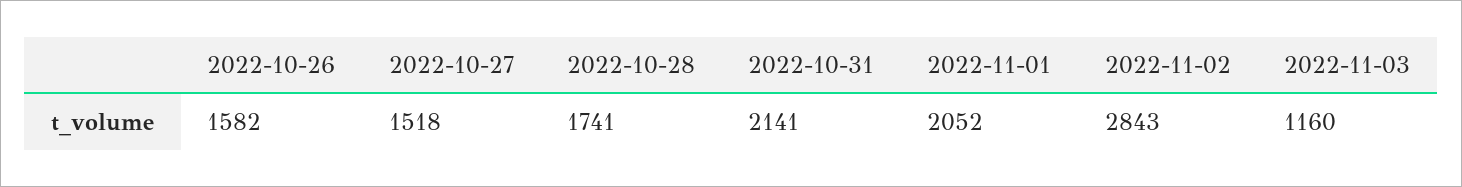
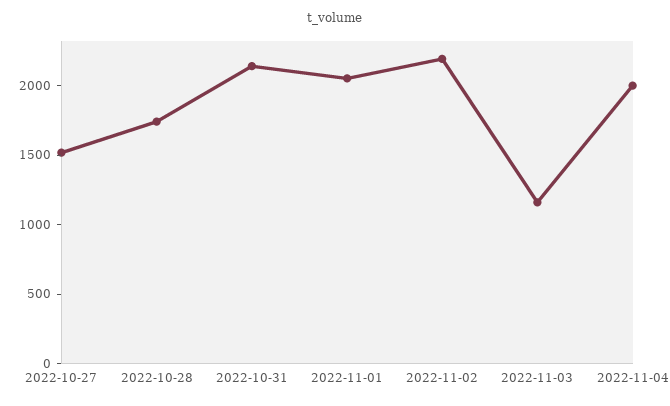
2022-10-26: 1582 -> none
2022-11-02: 2843 -> 2200
2022-11-04: none -> 2000

